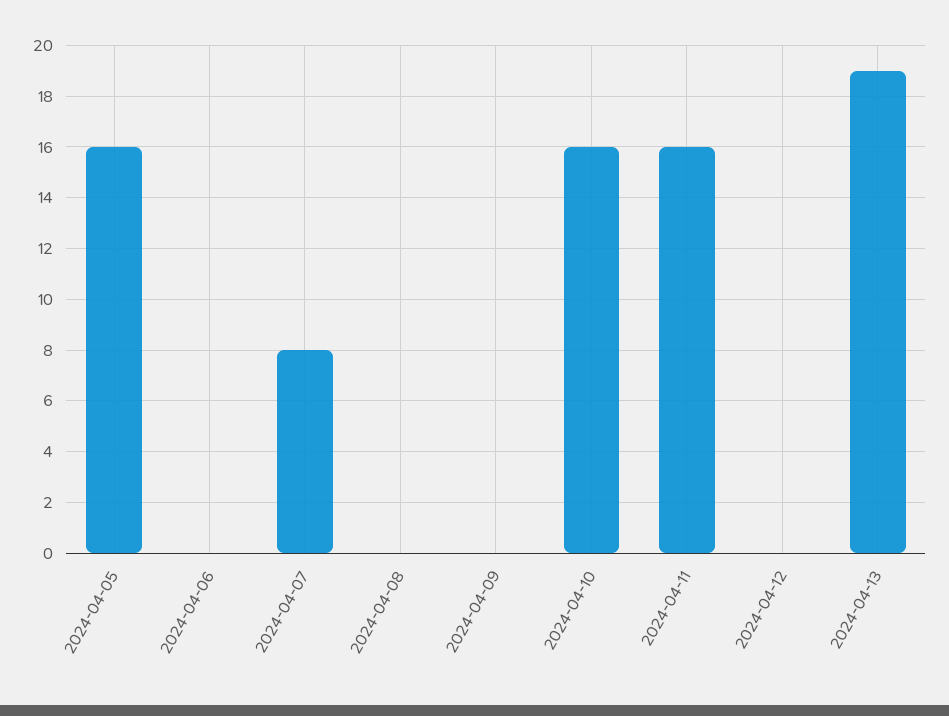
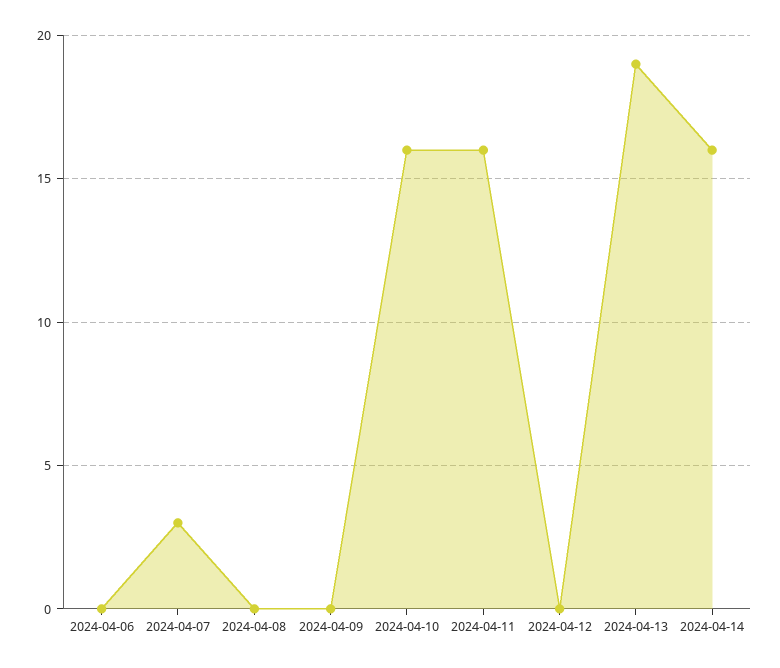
2024-04-05: 16 -> none
2024-04-07: 8 -> 3
2024-04-14: none -> 16

